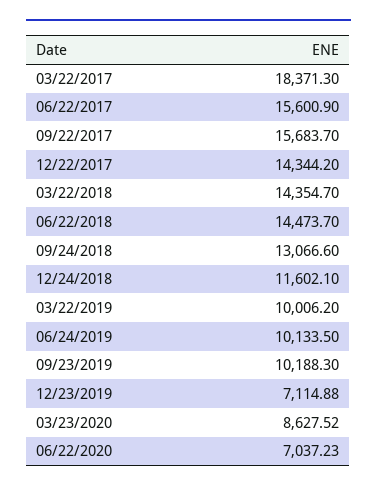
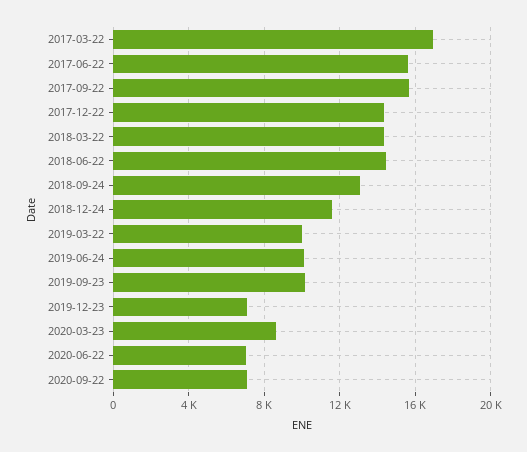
03/22/2017: 18371.3 -> 17000
2020-09-22: none -> 7000

